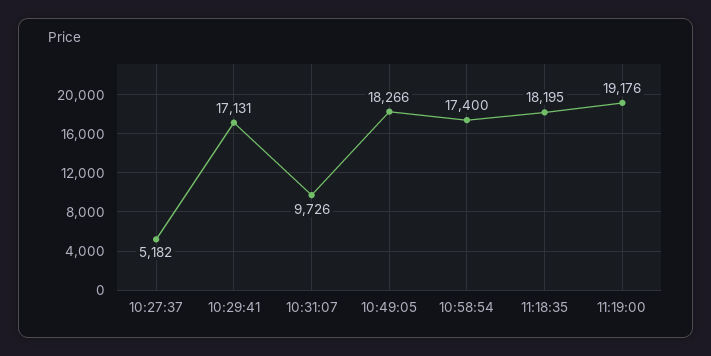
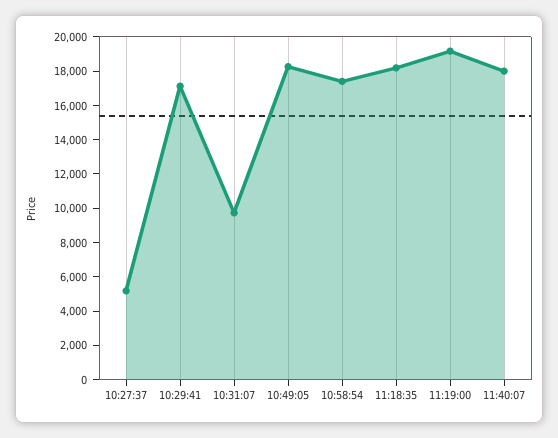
11:40:07: none -> 18000

